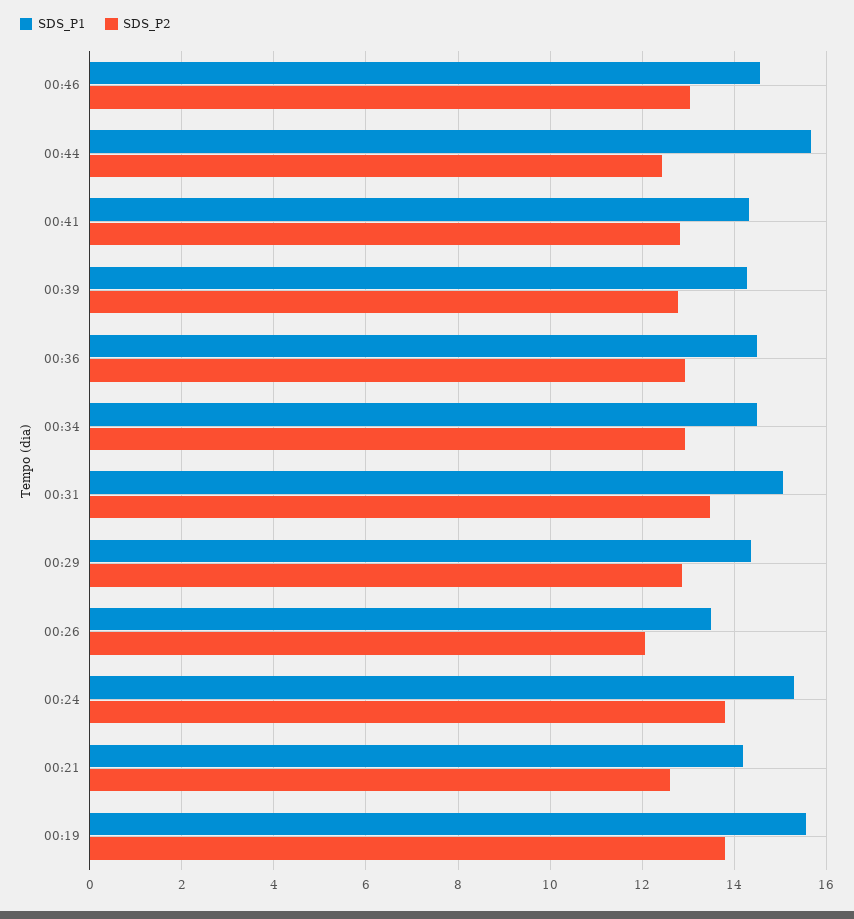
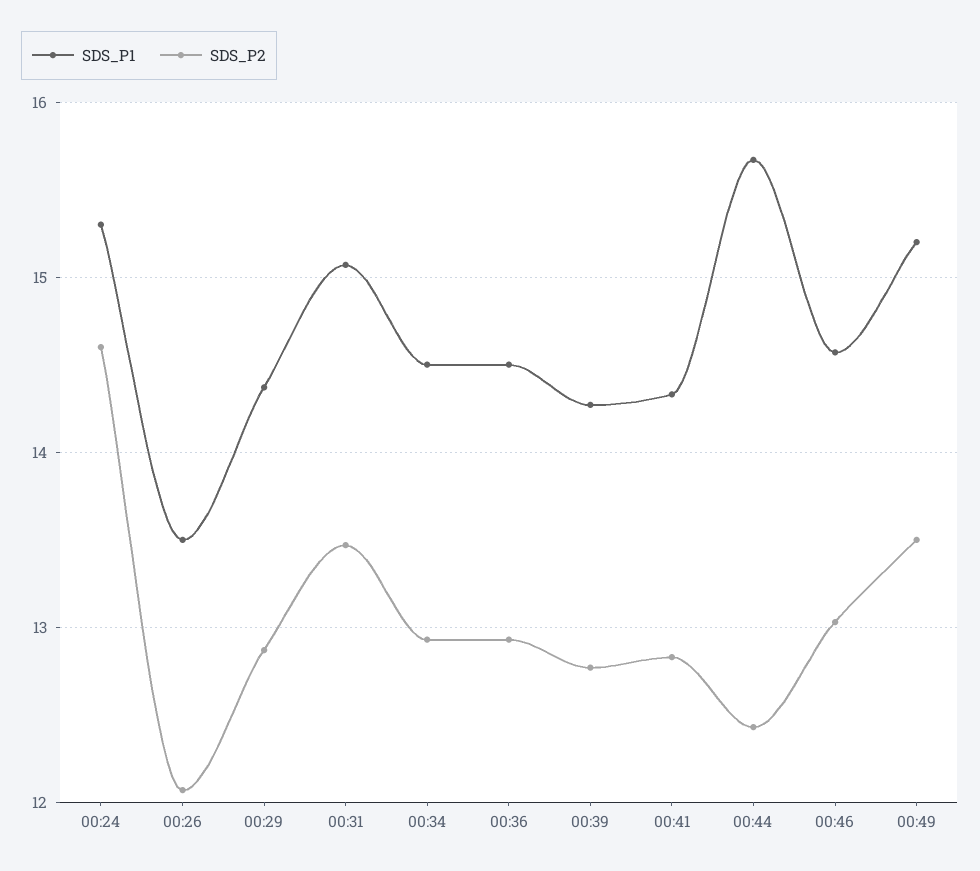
SDS_P2, 00:24: 13.8 -> 14.6
SDS_P1, 00:21: 14.2 -> none
SDS_P2, 00:21: 12.6 -> none
SDS_P1, 00:19: 15.6 -> none
SDS_P2, 00:19: 13.8 -> none
SDS_P1, 00:49: none -> 15.2
SDS_P2, 00:49: none -> 13.5

